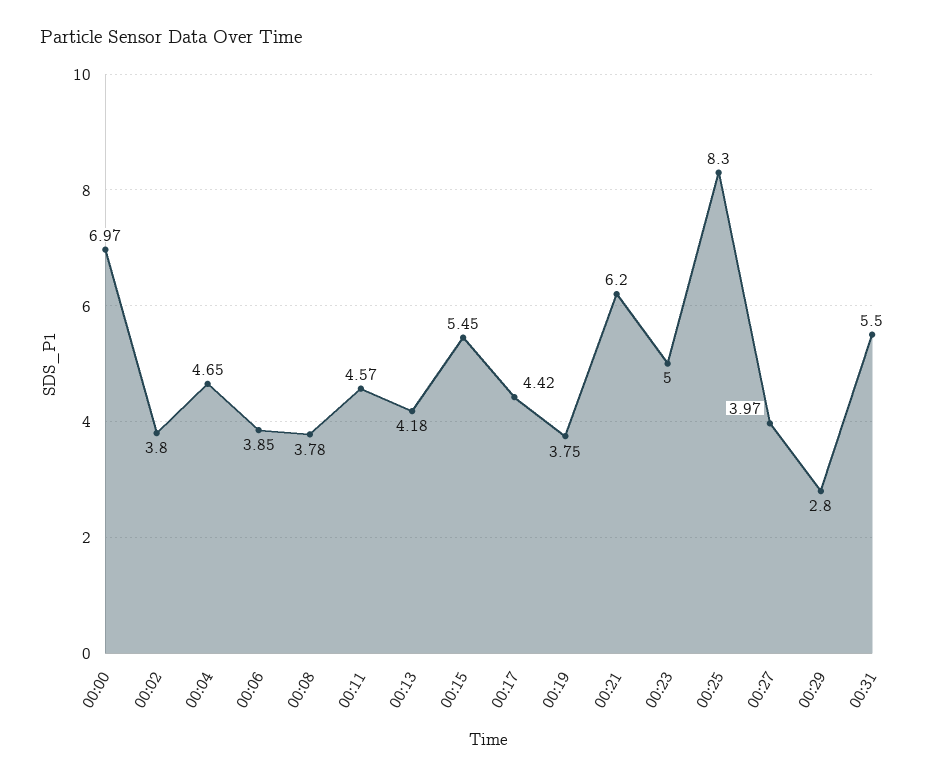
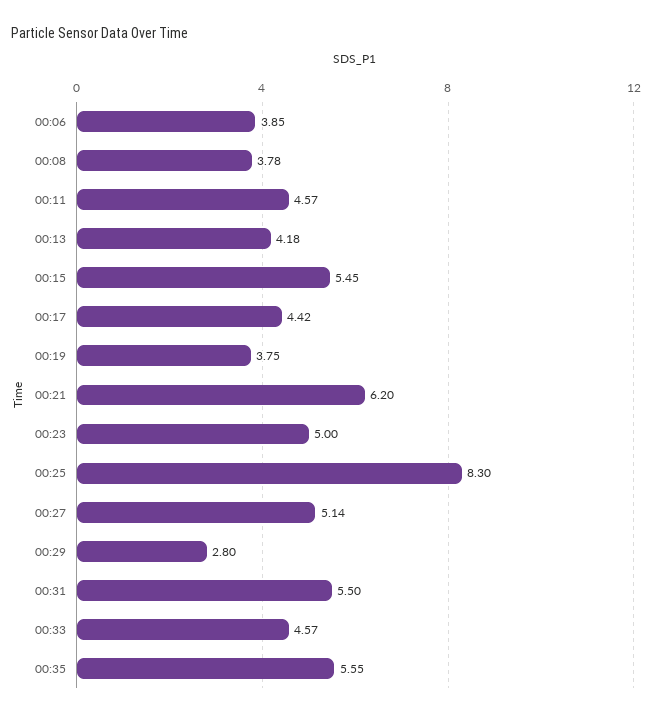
00:00: 6.97 -> none
00:02: 3.8 -> none
00:04: 4.65 -> none
00:27: 3.97 -> 5.14
00:33: none -> 4.57
00:35: none -> 5.55

